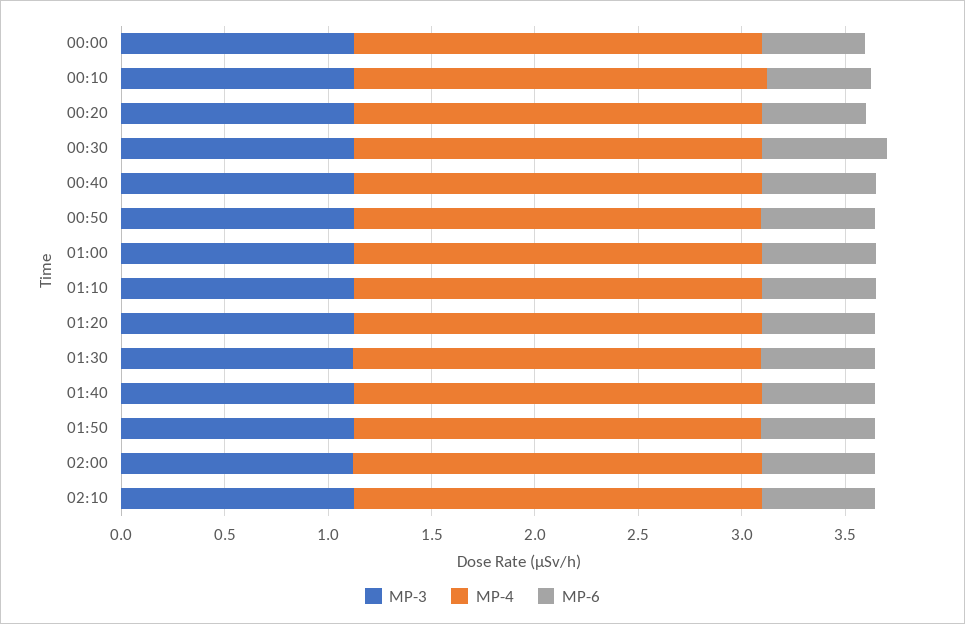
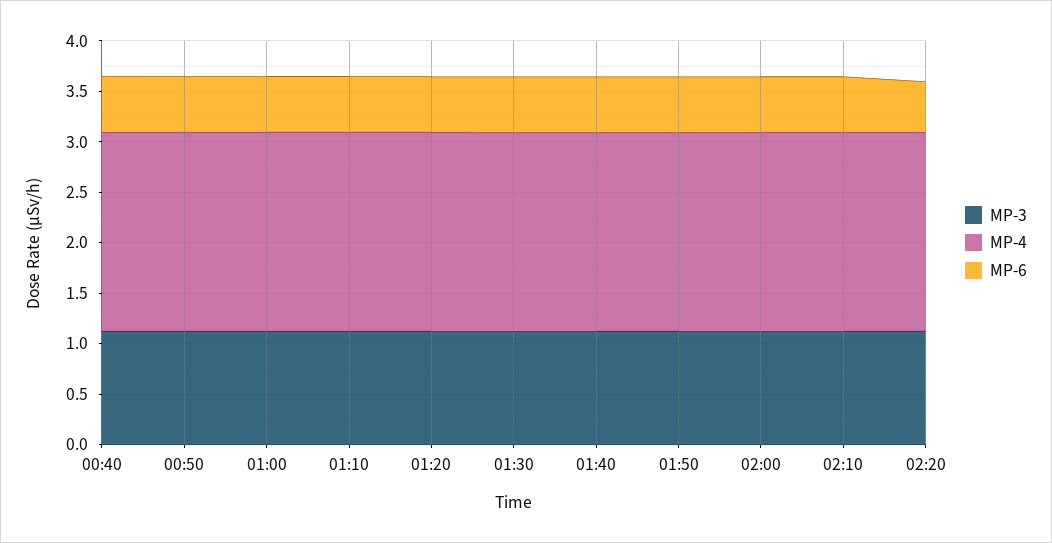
MP-3, 00:00: 1.1 -> none
MP-4, 00:00: 2 -> none
MP-6, 00:00: 0.5 -> none
MP-3, 00:10: 1.1 -> none
MP-4, 00:10: 2 -> none
MP-6, 00:10: 0.5 -> none
MP-3, 00:20: 1.1 -> none
MP-4, 00:20: 2 -> none
MP-6, 00:20: 0.5 -> none
MP-3, 00:30: 1.1 -> none
MP-4, 00:30: 2 -> none
MP-6, 00:30: 0.6 -> none
MP-3, 02:20: none -> 1.1
MP-4, 02:20: none -> 2
MP-6, 02:20: none -> 0.5

